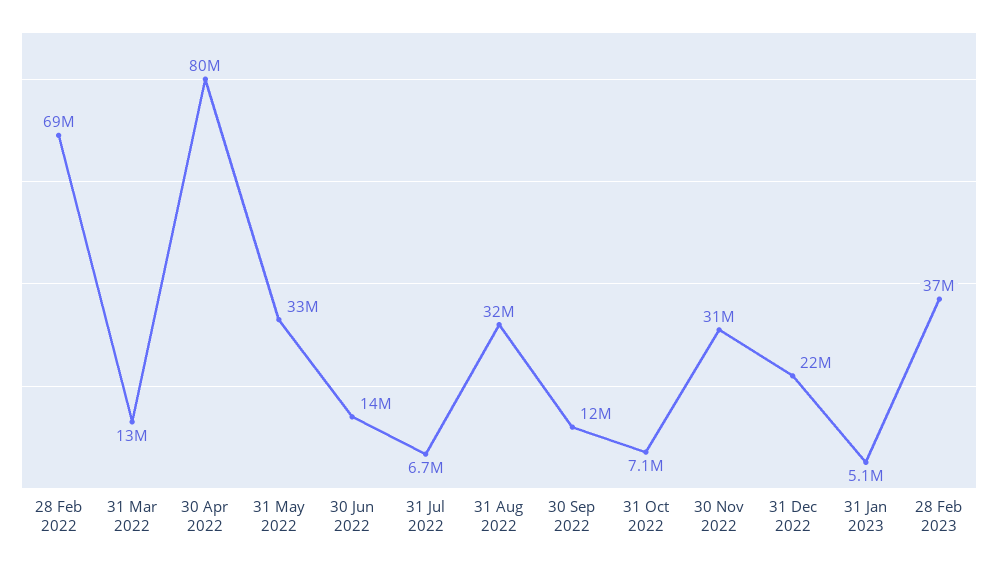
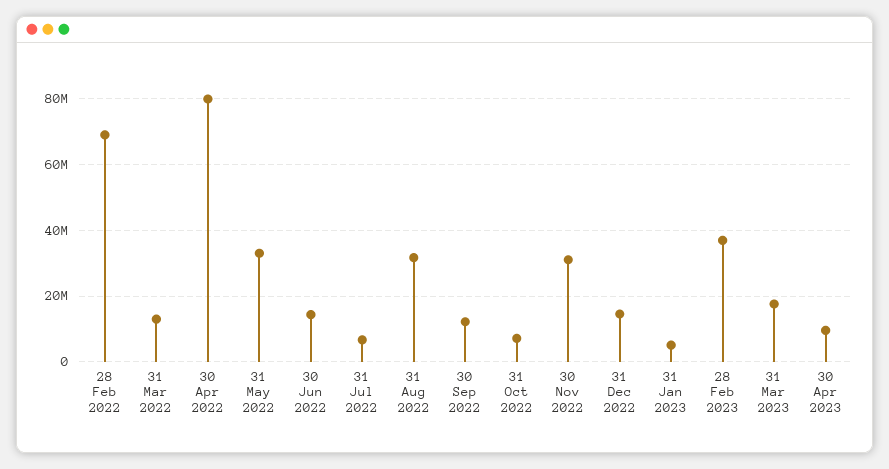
31 Dec 2022: 22000000 -> 14000000
31 Mar 2023: none -> 18000000
30 Apr 2023: none -> 10000000

